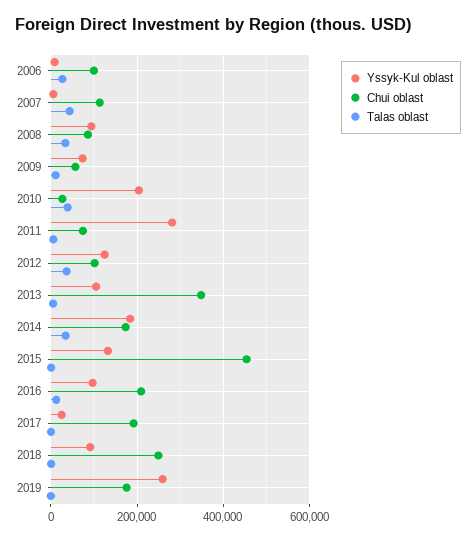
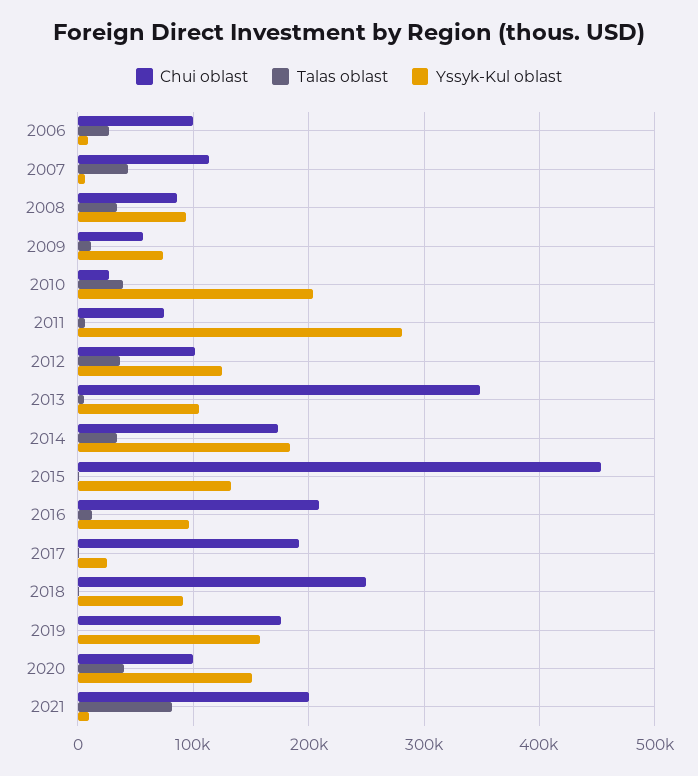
Yssyk-Kul oblast, 2019: 260000 -> 160000
Chui oblast, 2020: none -> 100000
Talas oblast, 2020: none -> 40000
Yssyk-Kul oblast, 2020: none -> 150000
Chui oblast, 2021: none -> 200000
Talas oblast, 2021: none -> 80000
Yssyk-Kul oblast, 2021: none -> 10000

